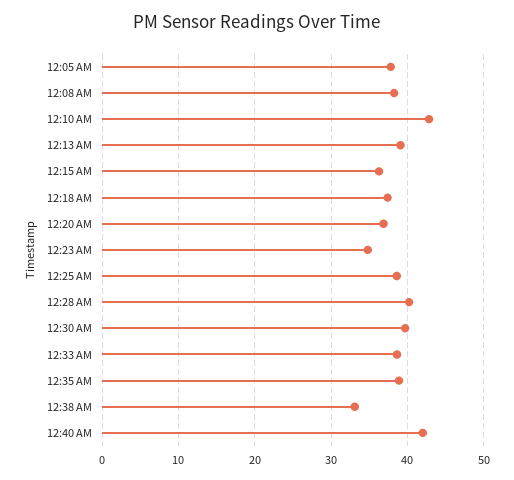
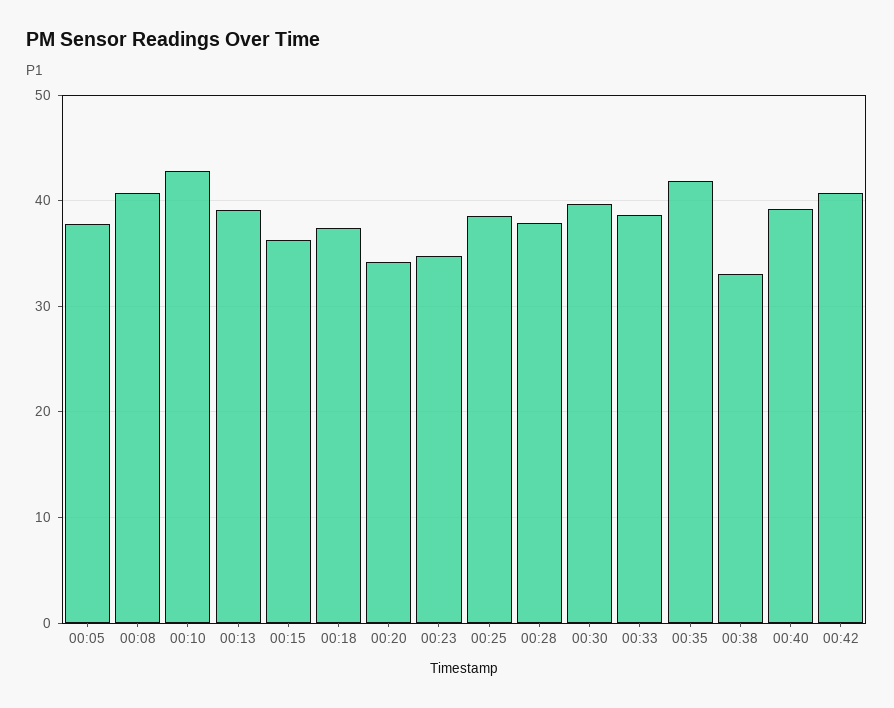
12:08 AM: 38 -> 41
12:20 AM: 37 -> 34
12:28 AM: 40 -> 38
12:35 AM: 39 -> 42
12:40 AM: 42 -> 39
00:42: none -> 41

